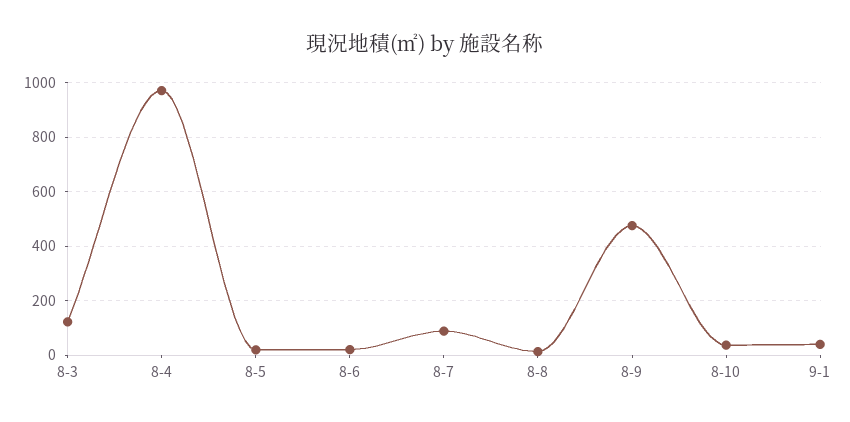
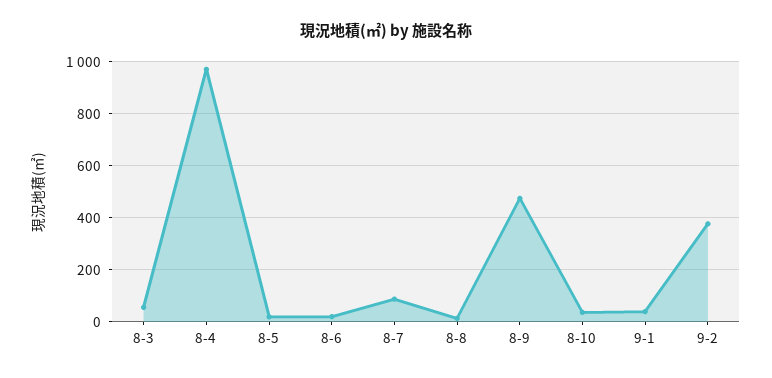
8-3: 125 -> 50
9-2: none -> 375

